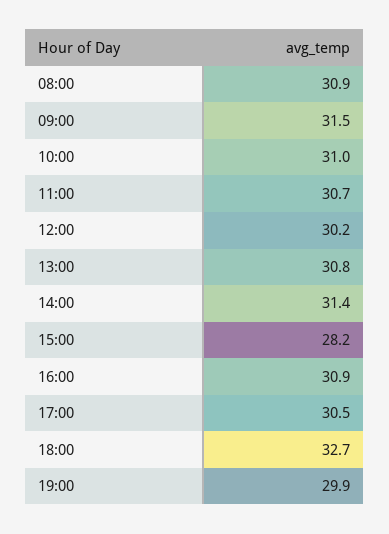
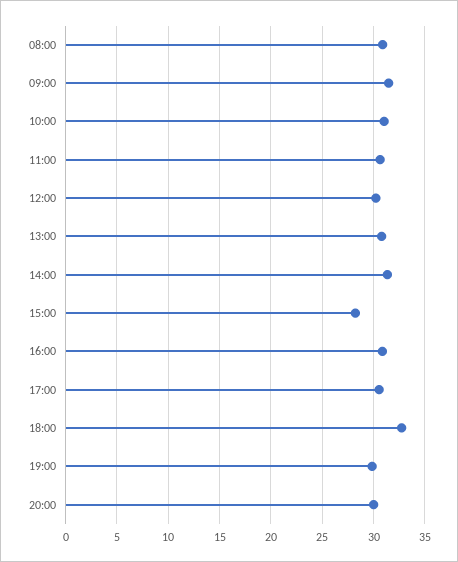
20:00: none -> 30

